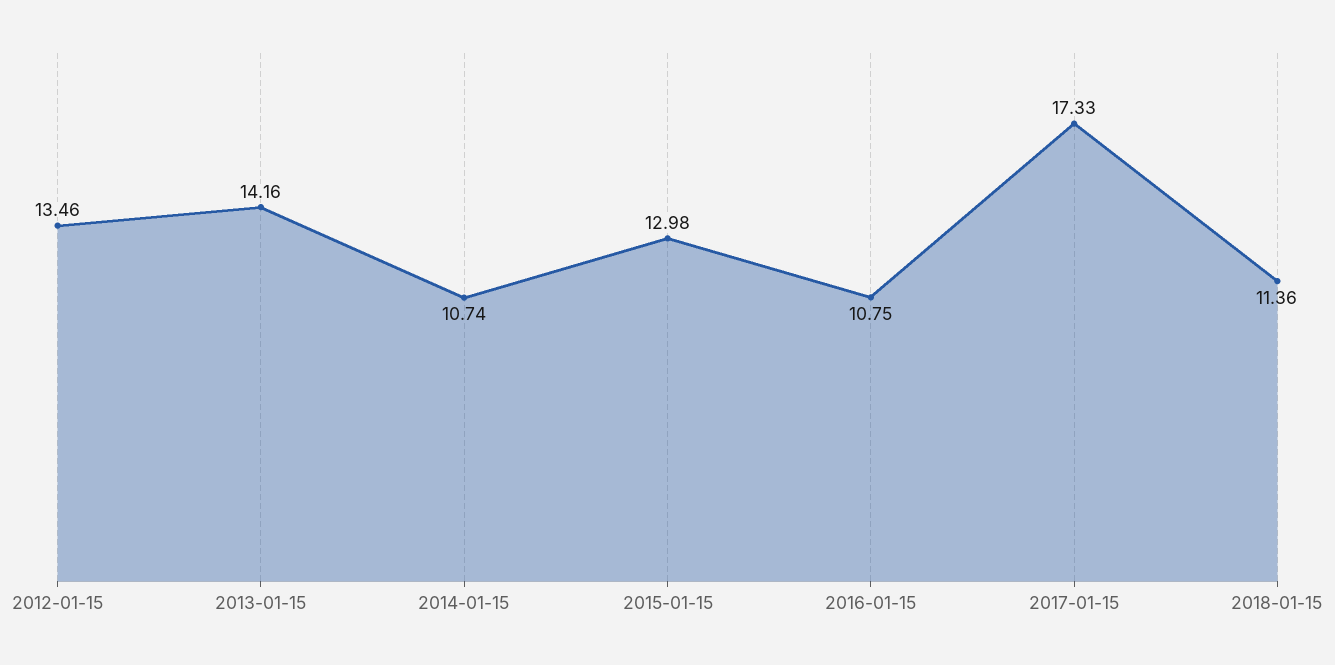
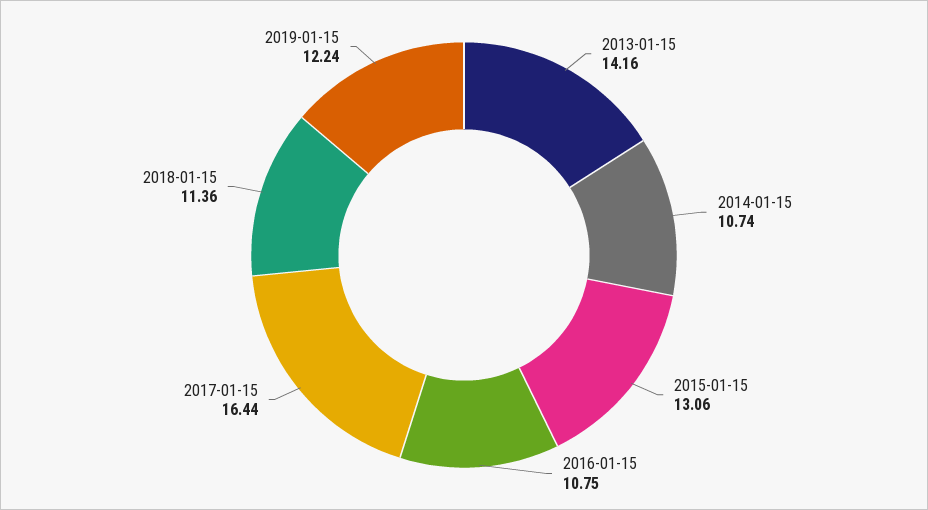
2012-01-15: 13.46 -> none
2015-01-15: 12.98 -> 13.06
2017-01-15: 17.33 -> 16.44
2019-01-15: none -> 12.24

